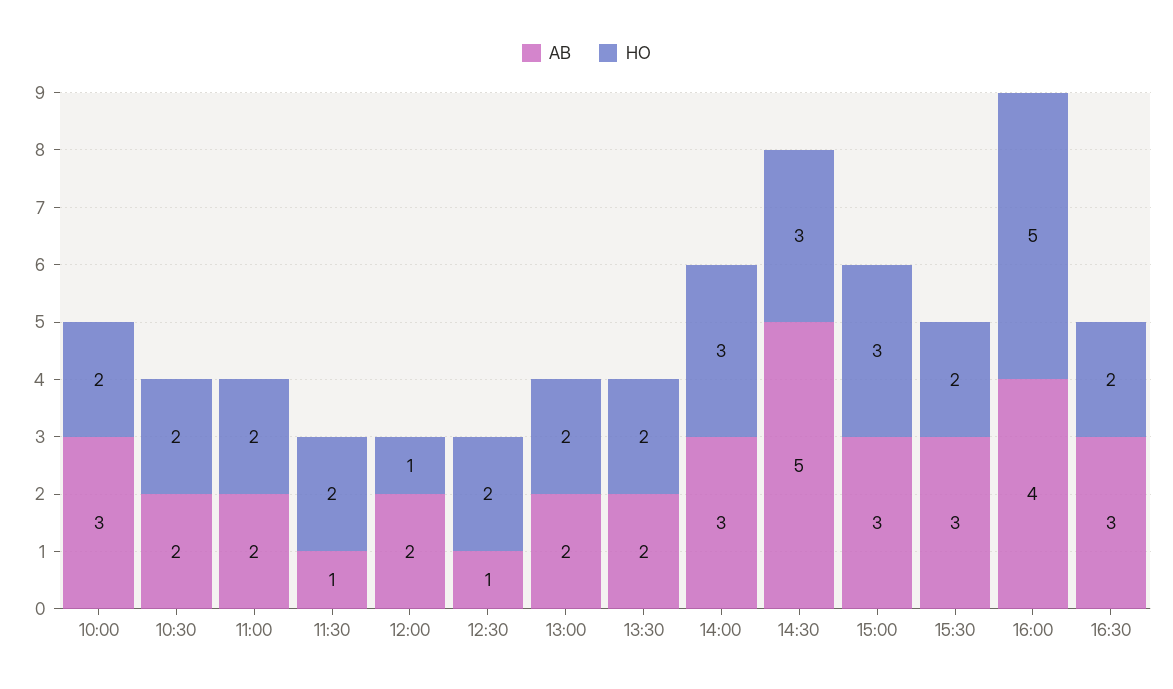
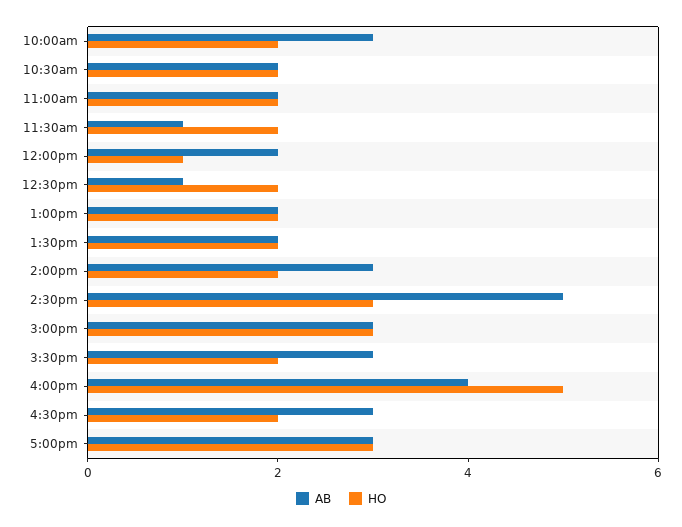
HO, 14:00: 3 -> 2
AB, 5:00pm: none -> 3
HO, 5:00pm: none -> 3

